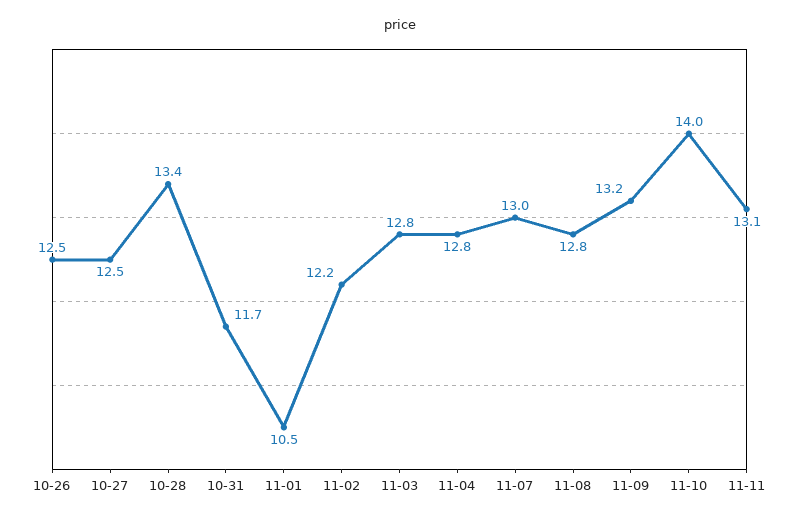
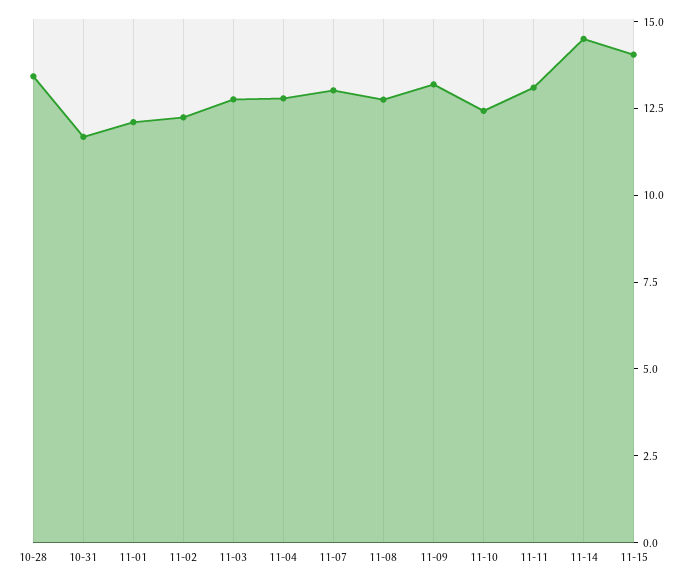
10-26: 12.5 -> none
10-27: 12.5 -> none
11-01: 10.5 -> 12
11-10: 14 -> 12.5
11-14: none -> 14.5
11-15: none -> 14

